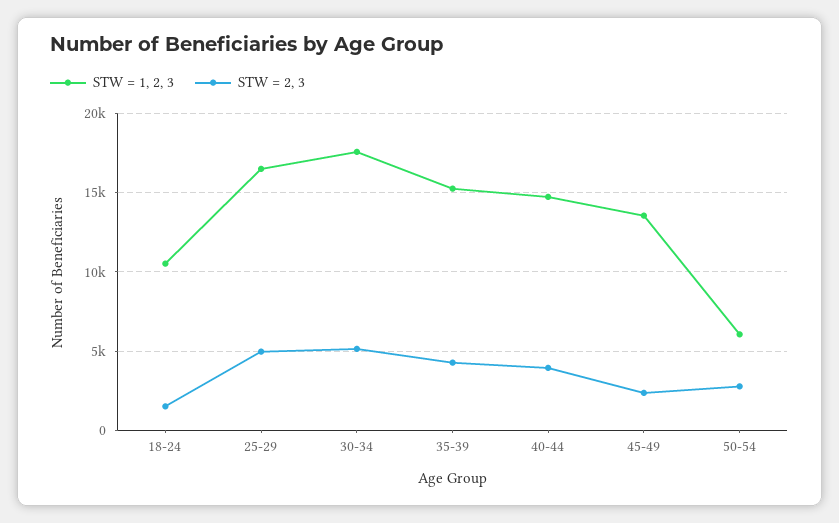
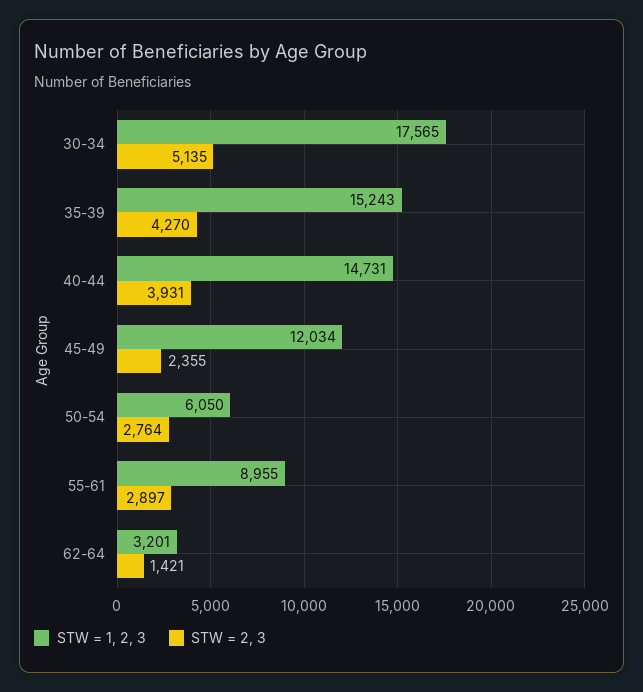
STW = 1, 2, 3, 18-24: 10500 -> none
STW = 2, 3, 18-24: 1500 -> none
STW = 1, 2, 3, 25-29: 16500 -> none
STW = 2, 3, 25-29: 5000 -> none
STW = 1, 2, 3, 45-49: 13500 -> 12034
STW = 1, 2, 3, 55-61: none -> 8955
STW = 2, 3, 55-61: none -> 2897
STW = 1, 2, 3, 62-64: none -> 3201
STW = 2, 3, 62-64: none -> 1421

